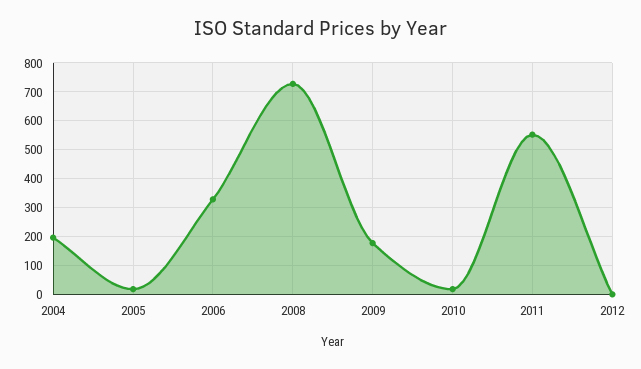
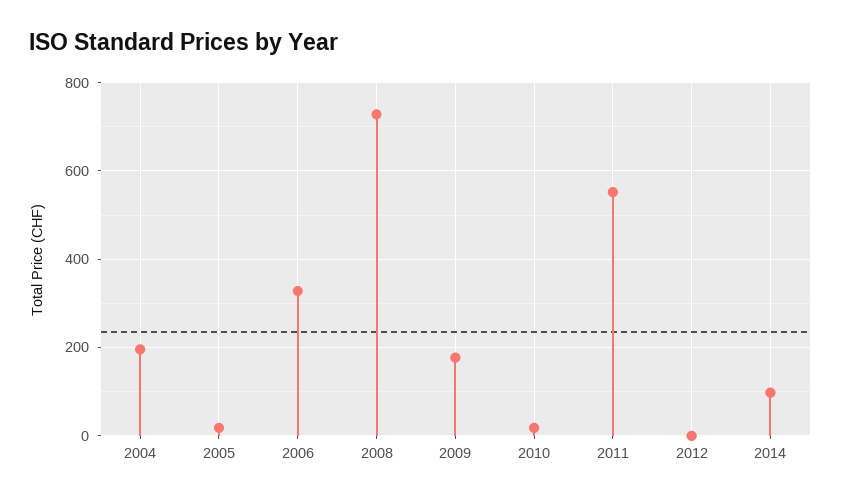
2014: none -> 100

